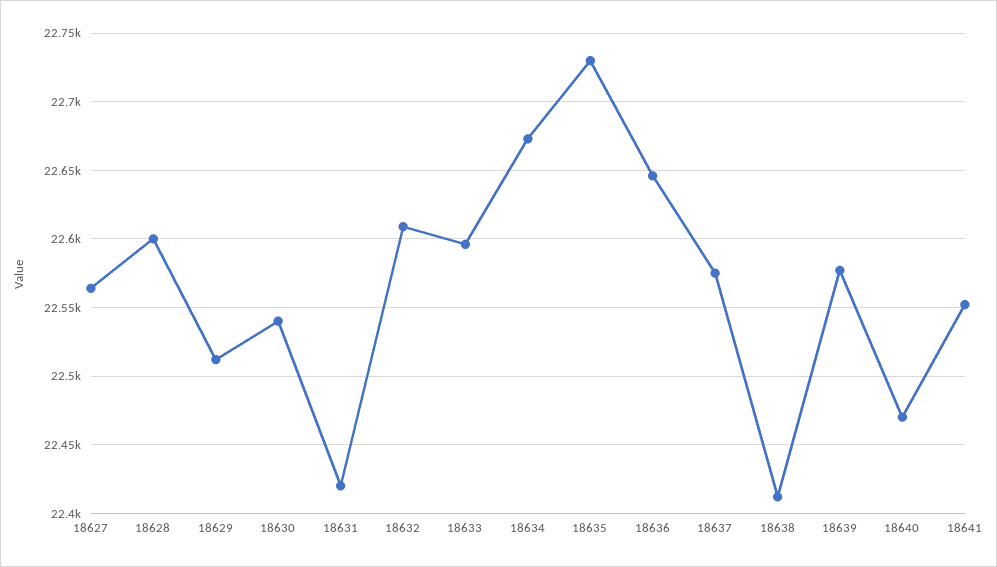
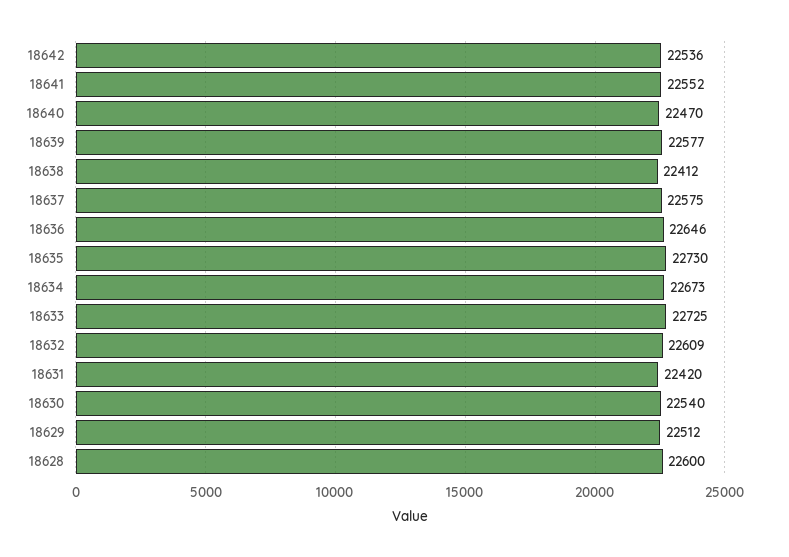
18627: 22565 -> none
18633: 22595 -> 22725
18642: none -> 22536

